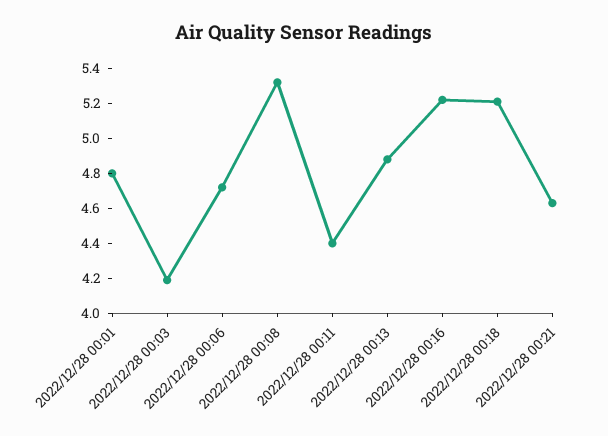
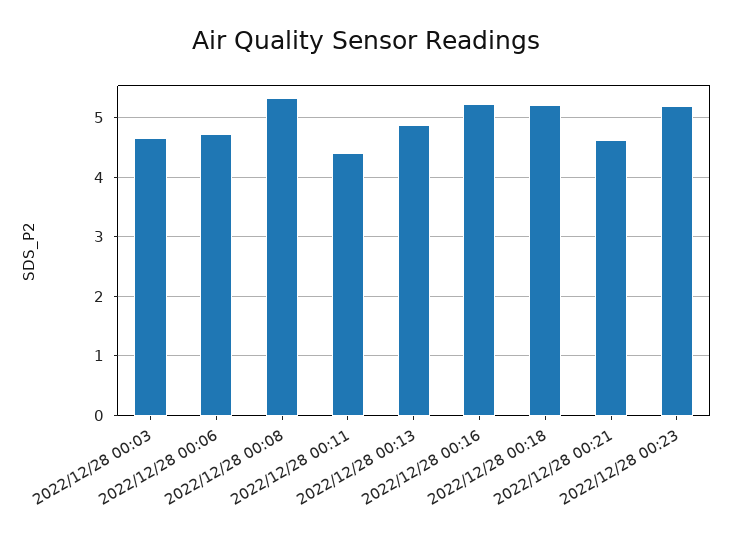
2022/12/28 00:01: 4.8 -> none
2022/12/28 00:03: 4.2 -> 4.6
2022/12/28 00:23: none -> 5.2

